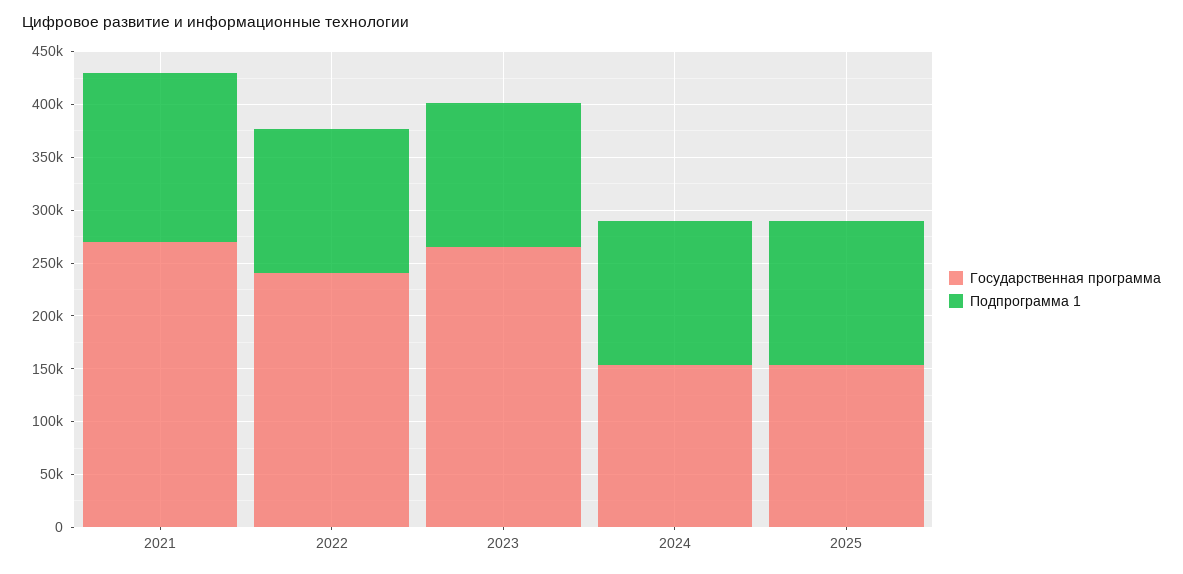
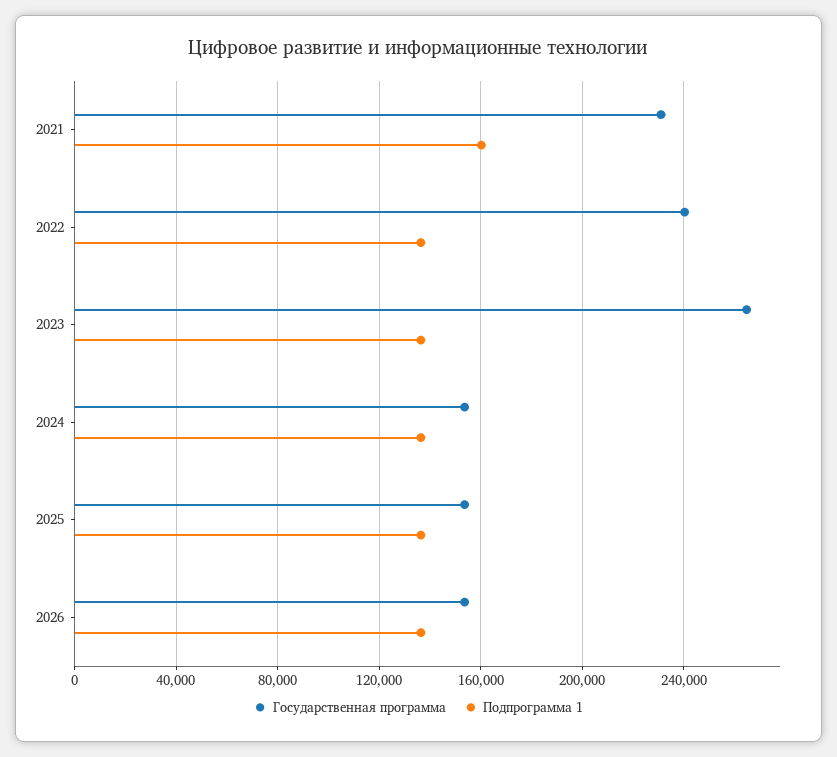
Государственная программа, 2021: 270000 -> 230000
Государственная программа, 2026: none -> 155000
Подпрограмма 1, 2026: none -> 135000

